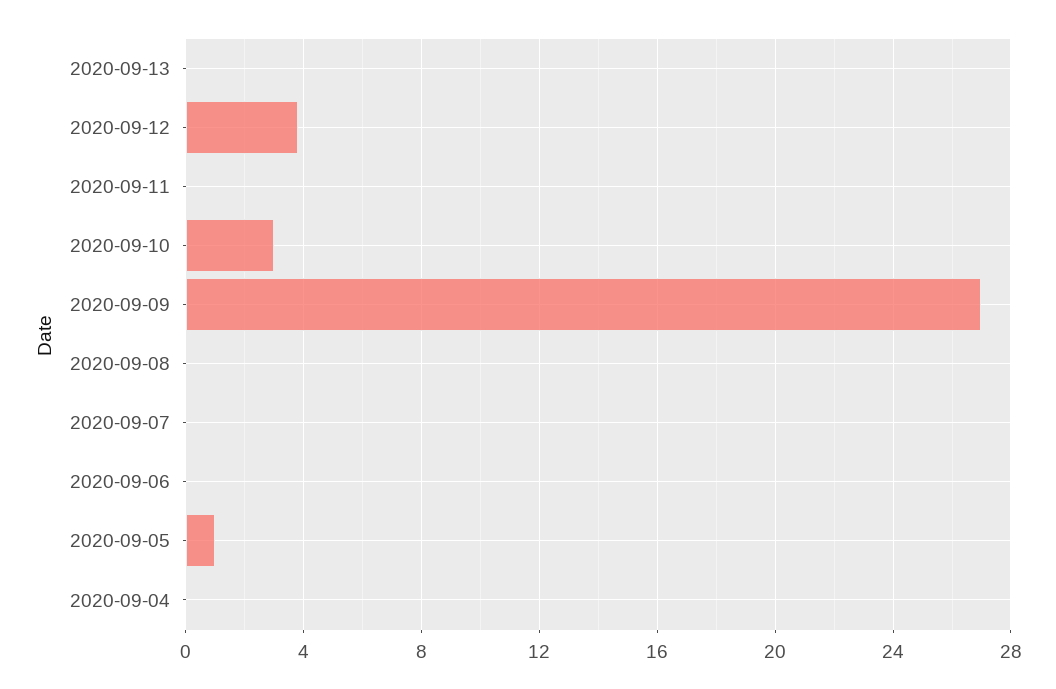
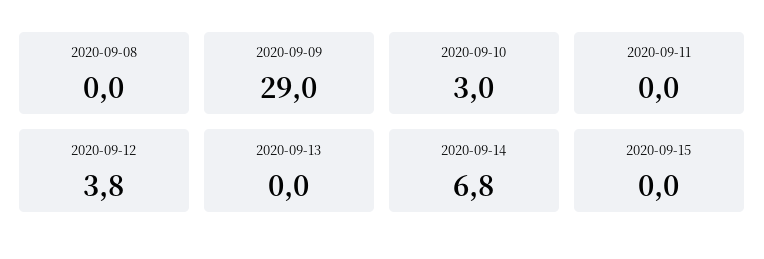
2020-09-09: 27 -> 29
2020-09-07: 0 -> none
2020-09-06: 0 -> none
2020-09-05: 1 -> none
2020-09-04: 0 -> none
2020-09-14: none -> 6.8
2020-09-15: none -> 0

